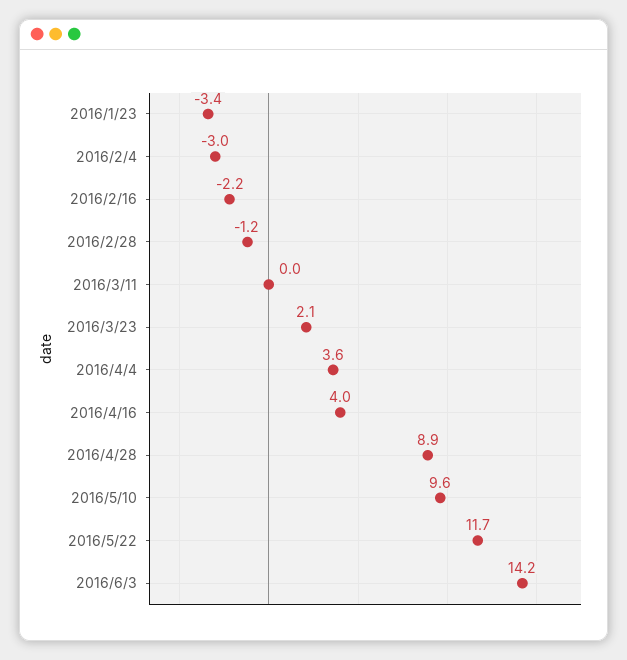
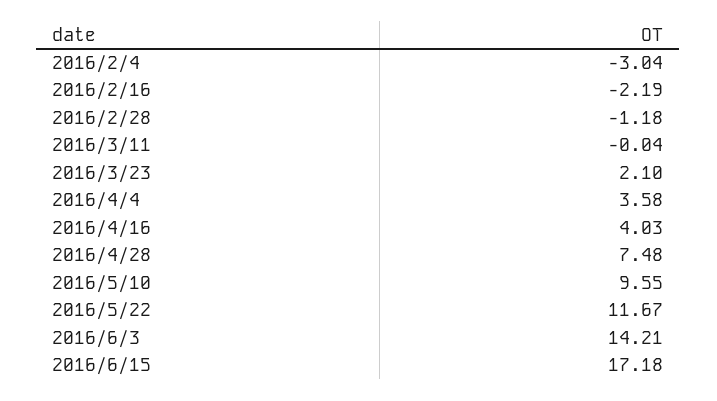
2016/1/23: -3.4 -> none
2016/4/28: 8.9 -> 7.48
2016/6/15: none -> 17.18

